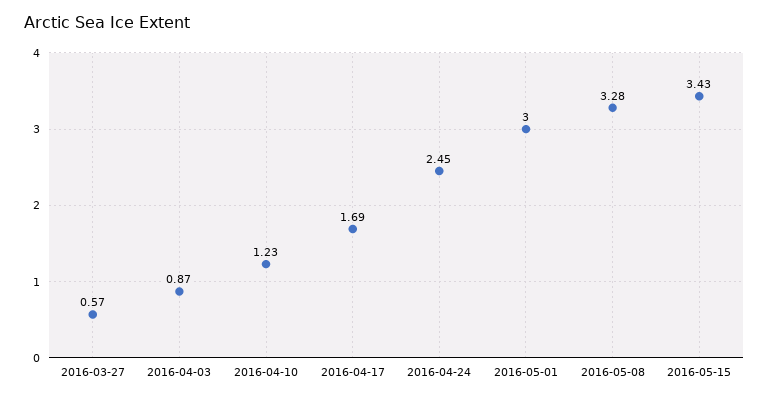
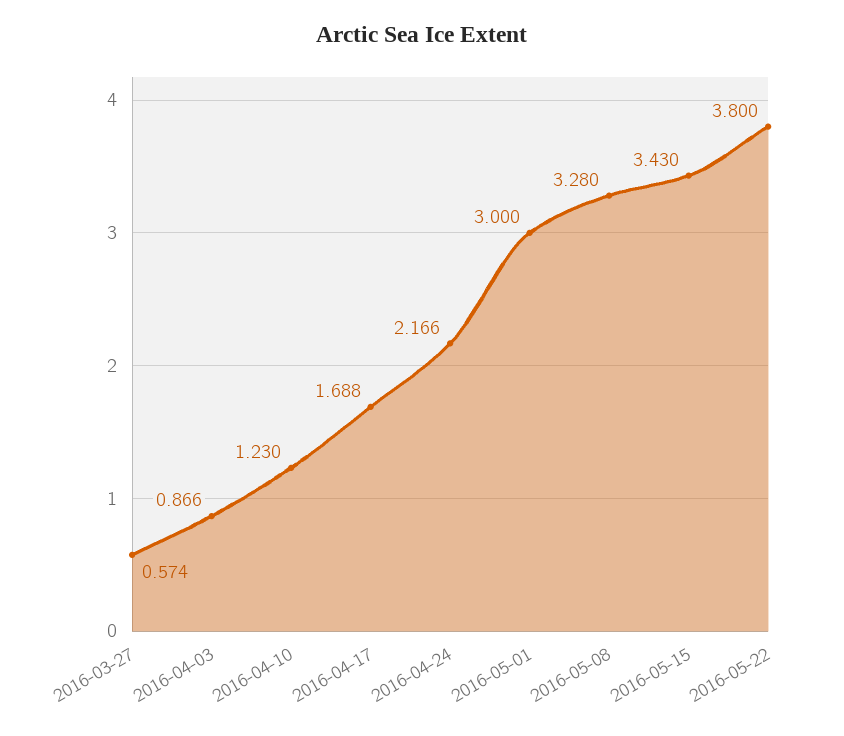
2016-04-24: 2.45 -> 2.166
2016-05-22: none -> 3.8

